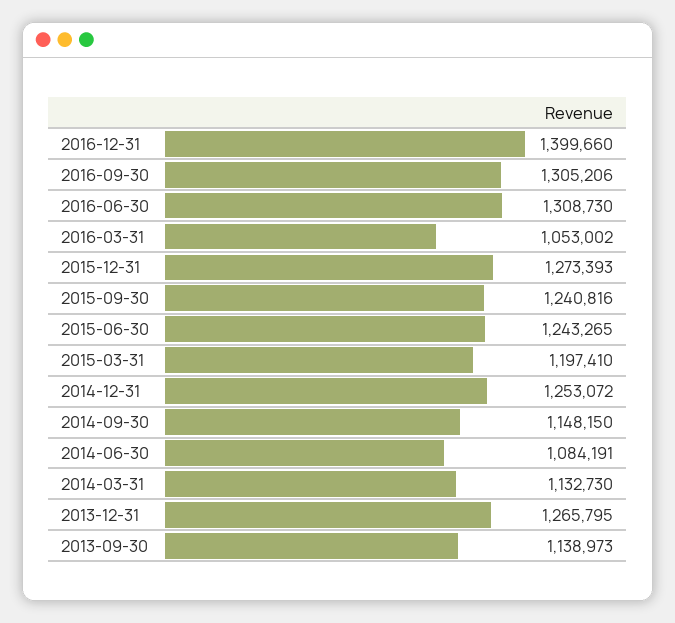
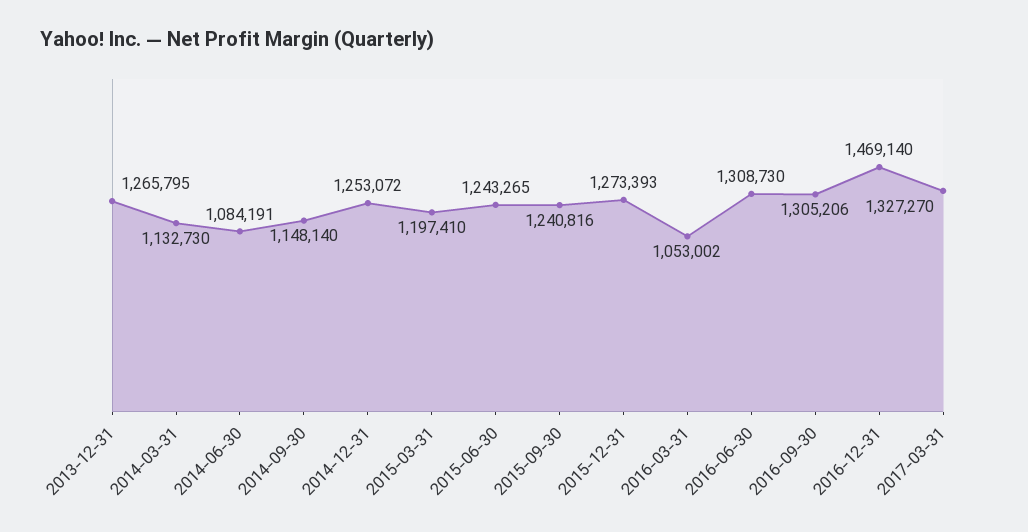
2016-12-31: 1399660 -> 1469140
2014-09-30: 1148150 -> 1148140
2013-09-30: 1138973 -> none
2017-03-31: none -> 1327270

